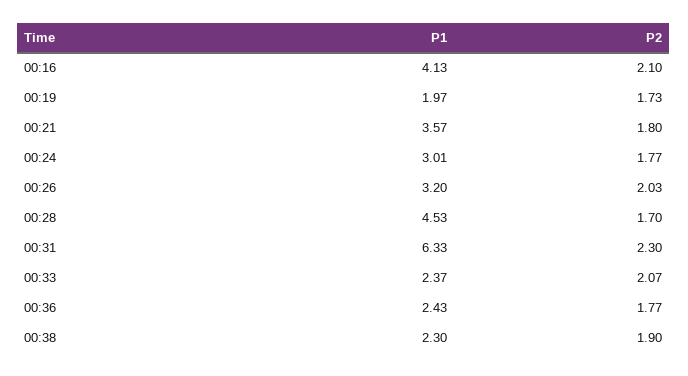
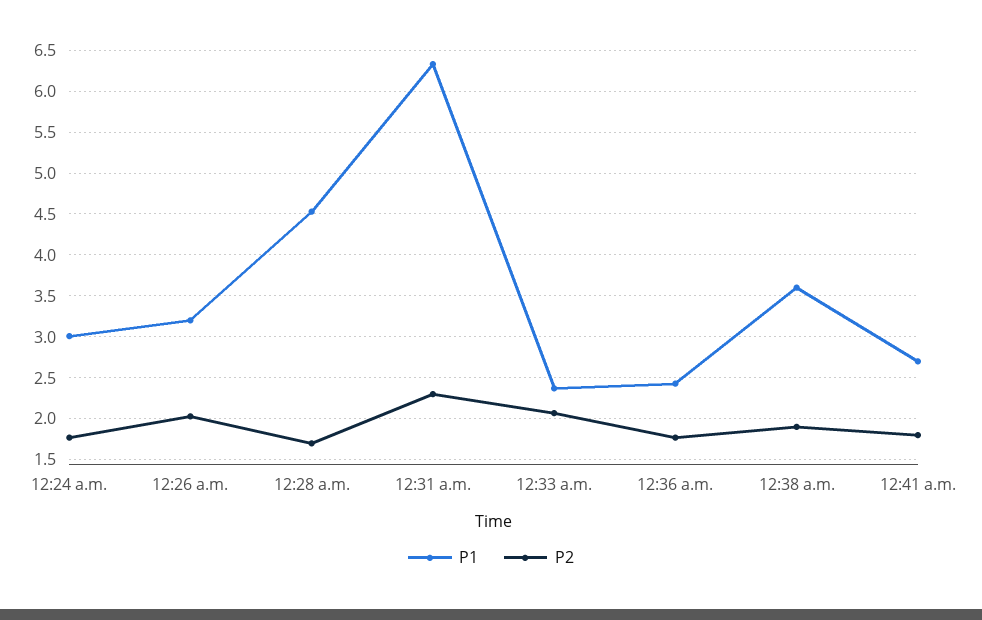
P1, 00:16: 4.13 -> none
P2, 00:16: 2.1 -> none
P1, 00:19: 1.97 -> none
P2, 00:19: 1.73 -> none
P1, 00:21: 3.57 -> none
P2, 00:21: 1.8 -> none
P1, 00:38: 2.3 -> 3.6
P1, 12:41 a.m.: none -> 2.7
P2, 12:41 a.m.: none -> 1.8

